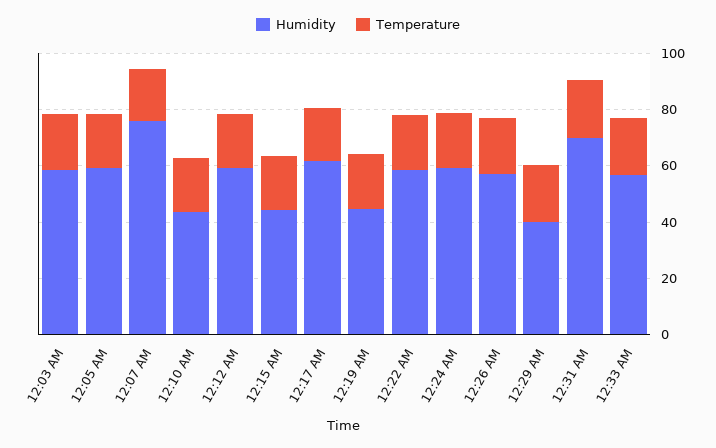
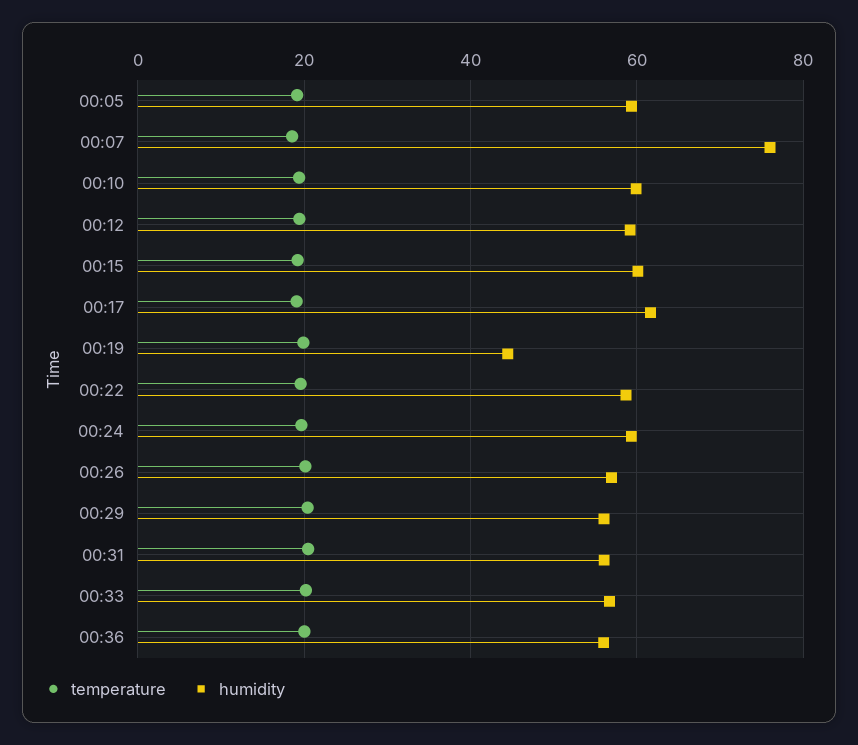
Humidity, 12:03 AM: 60 -> none
Temperature, 12:03 AM: 20 -> none
Humidity, 12:10 AM: 45 -> 60
Humidity, 12:15 AM: 45 -> 60
Humidity, 12:29 AM: 40 -> 56
Humidity, 12:31 AM: 70 -> 56
Temperature, 00:36: none -> 20
Humidity, 00:36: none -> 56

